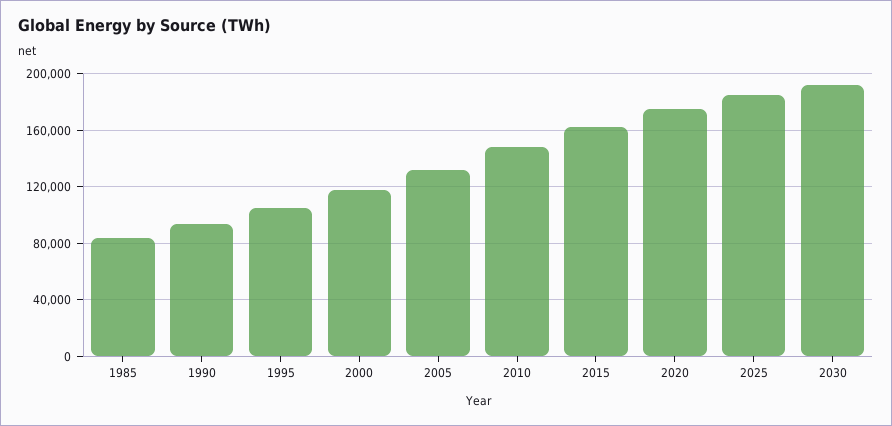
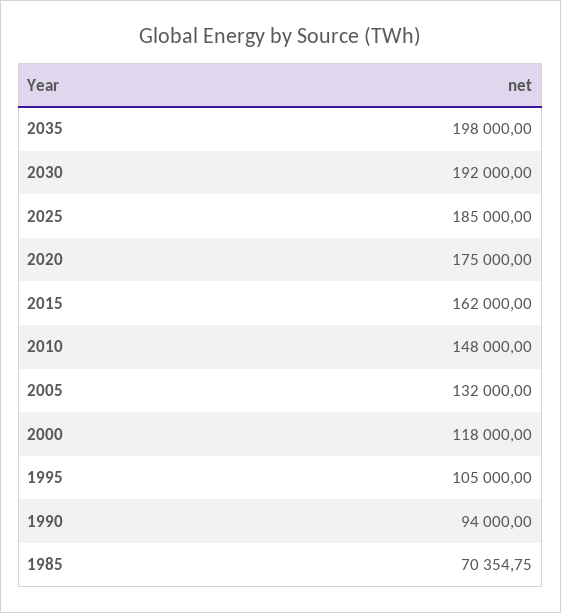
1985: 85000 -> 70354.75
2035: none -> 198000

